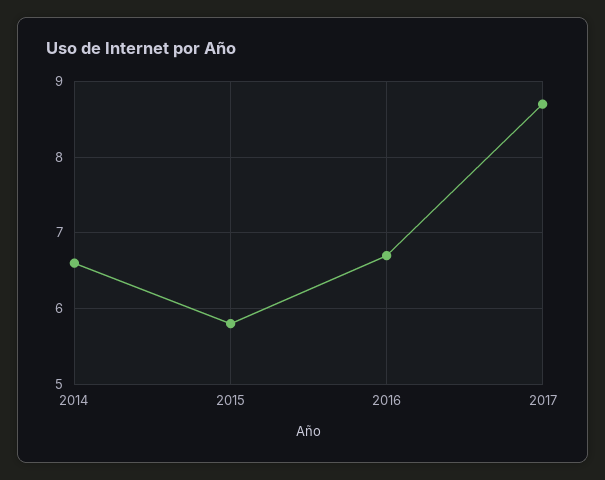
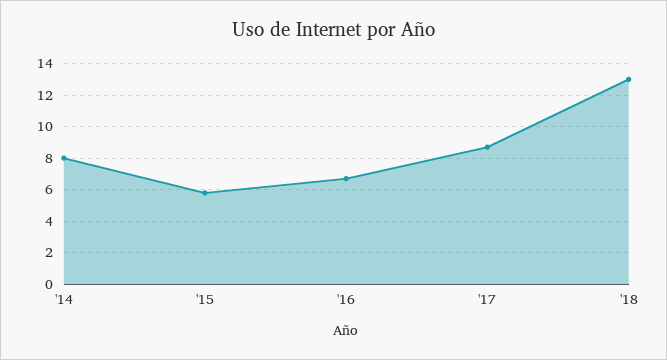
2014: 6.6 -> 8
'18: none -> 13

